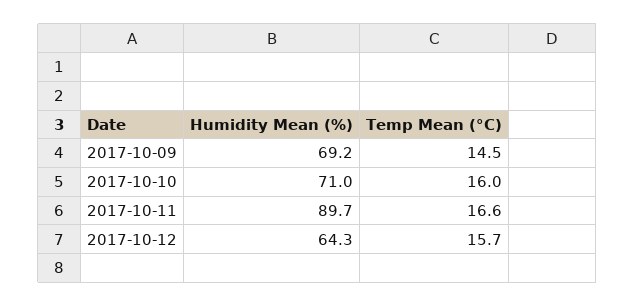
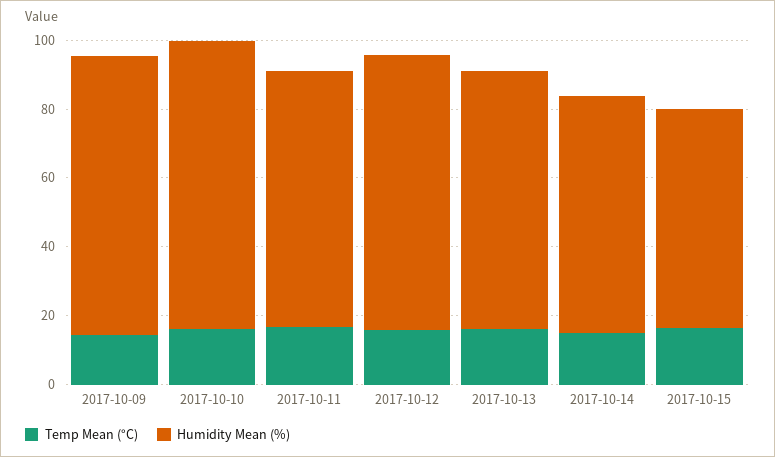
Humidity Mean (%), 2017-10-09: 69.2 -> 80
Humidity Mean (%), 2017-10-10: 71 -> 85
Humidity Mean (%), 2017-10-11: 89.7 -> 75
Humidity Mean (%), 2017-10-12: 64.3 -> 80
Temp Mean (°C), 2017-10-13: none -> 15
Humidity Mean (%), 2017-10-13: none -> 75
Temp Mean (°C), 2017-10-14: none -> 15
Humidity Mean (%), 2017-10-14: none -> 70
Temp Mean (°C), 2017-10-15: none -> 15
Humidity Mean (%), 2017-10-15: none -> 65

